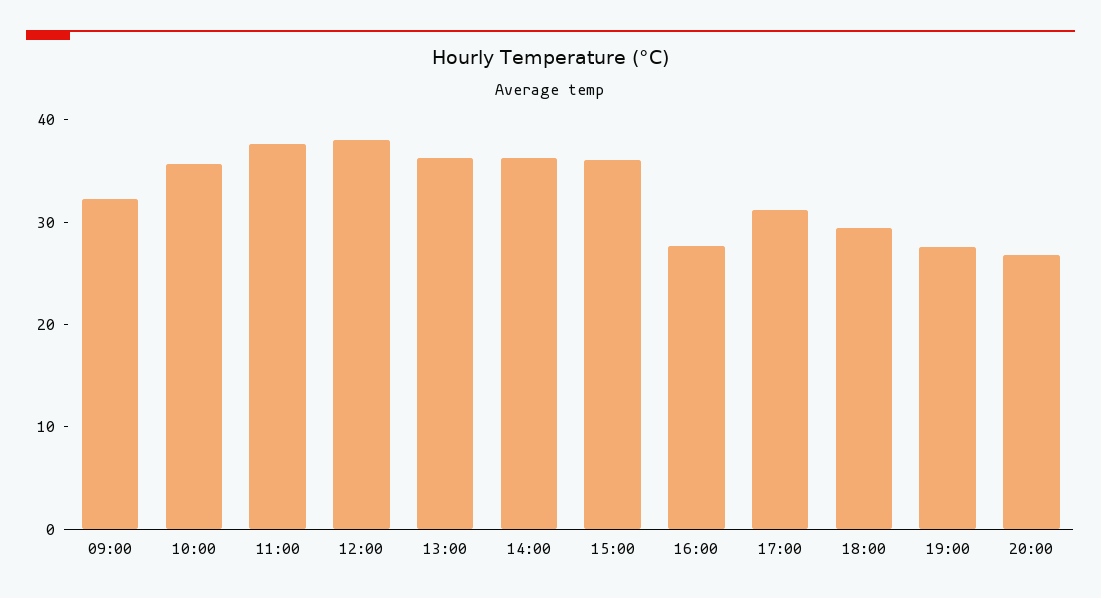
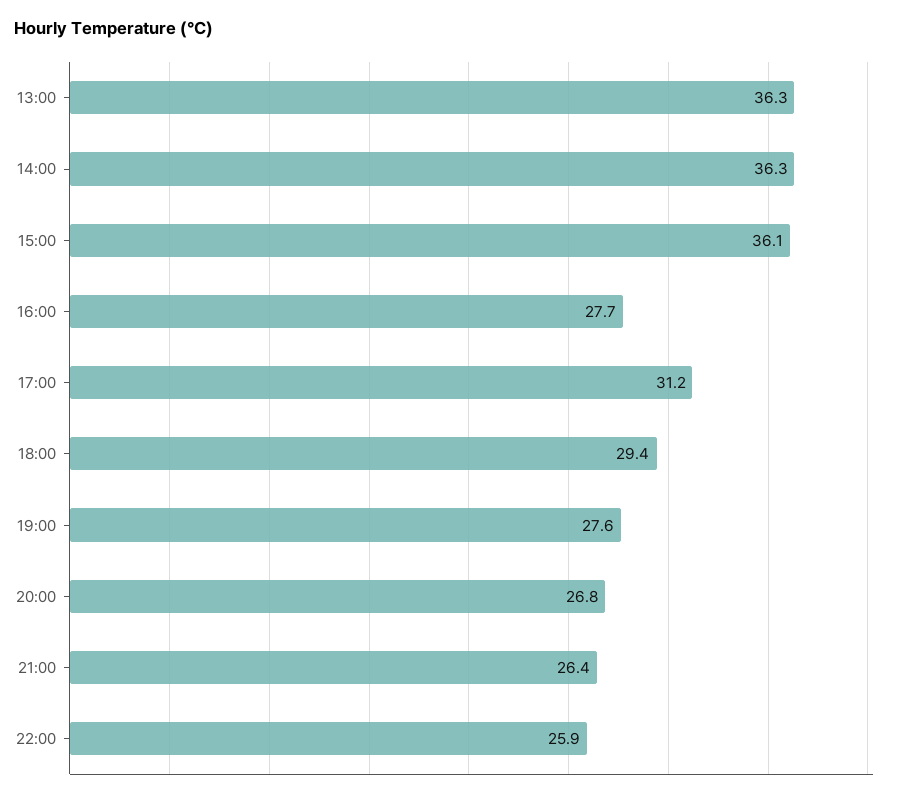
09:00: 32 -> none
10:00: 36 -> none
11:00: 38 -> none
12:00: 38 -> none
21:00: none -> 26.4
22:00: none -> 25.9

